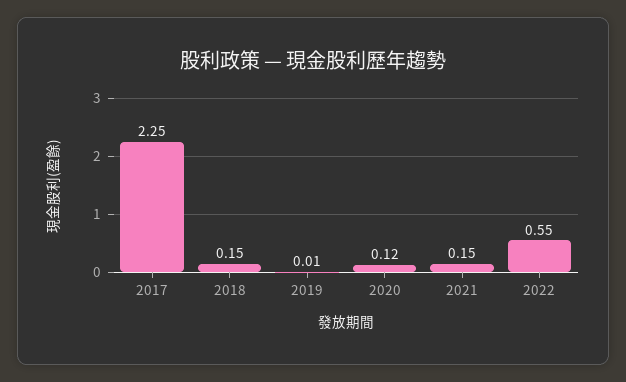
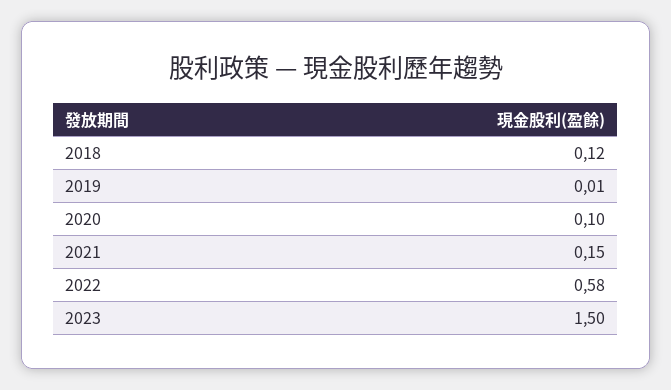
2017: 2.25 -> none
2018: 0.15 -> 0.12
2020: 0.12 -> 0.1
2022: 0.55 -> 0.58
2023: none -> 1.5

